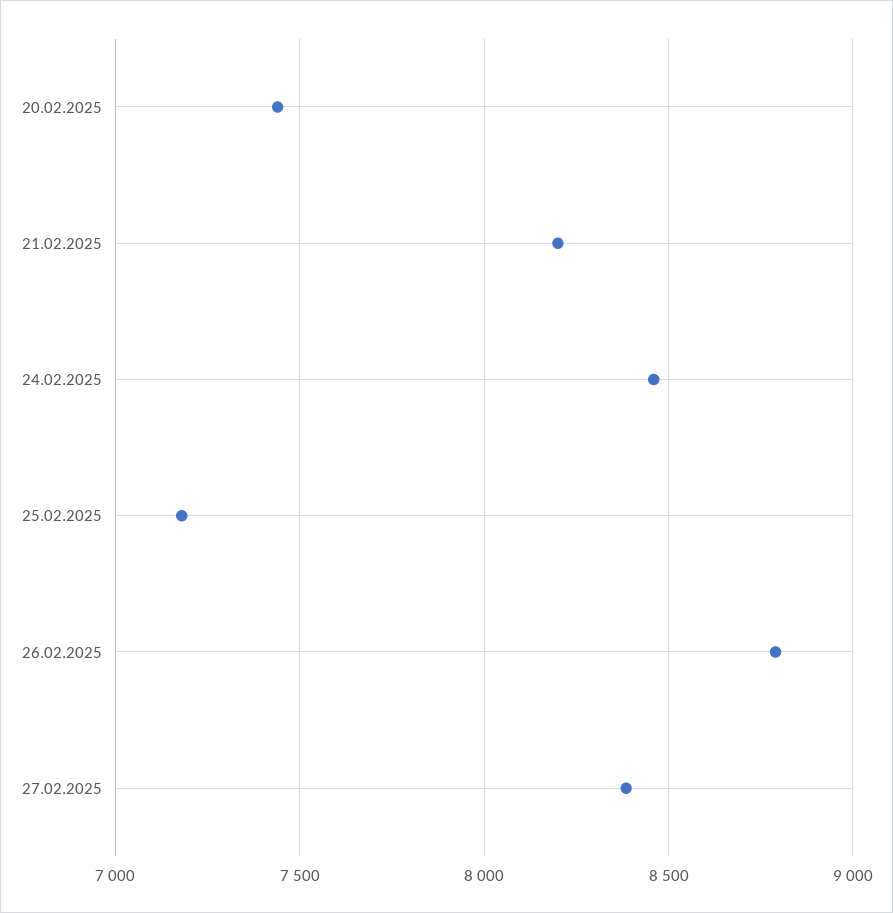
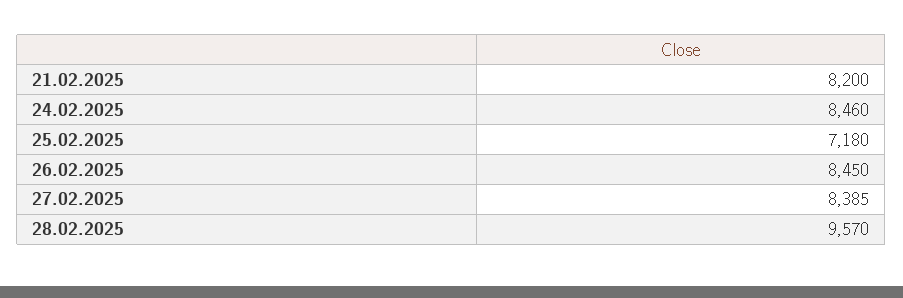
20.02.2025: 7450 -> none
26.02.2025: 8800 -> 8450
28.02.2025: none -> 9570

